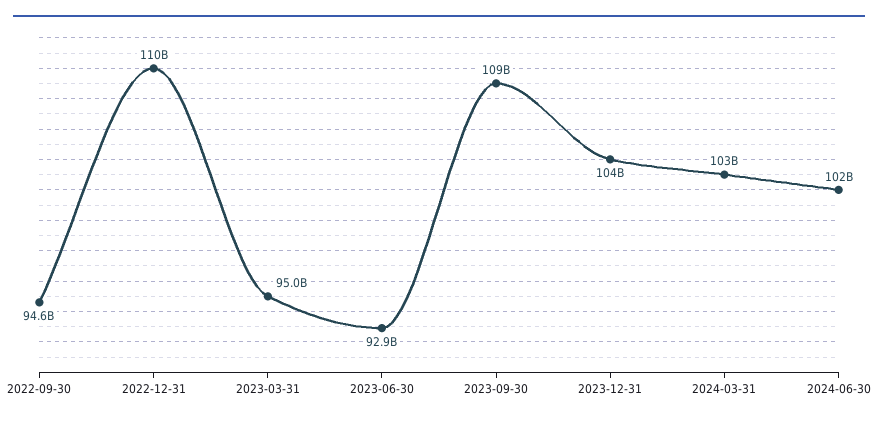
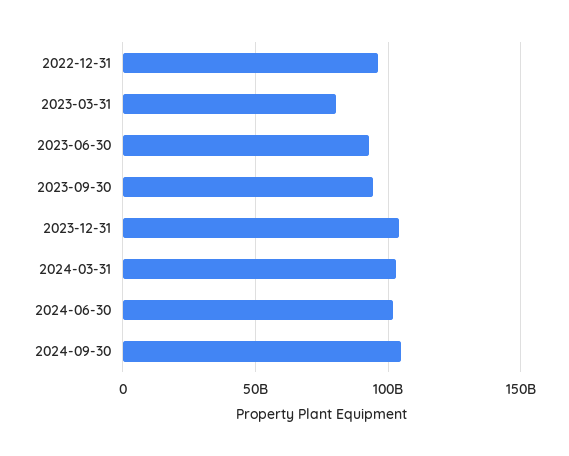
2022-09-30: 94600000000 -> none
2022-12-31: 110000000000 -> 95000000000
2023-03-31: 95000000000 -> 80000000000
2023-09-30: 109000000000 -> 95000000000
2024-09-30: none -> 105000000000

